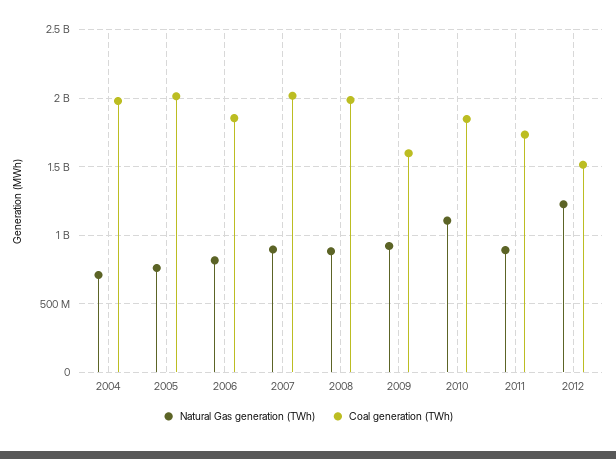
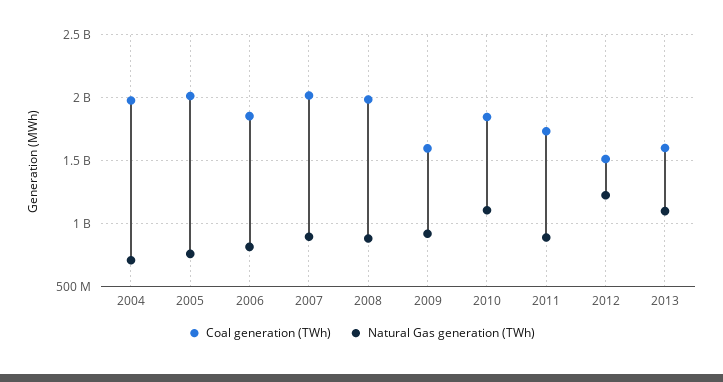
Coal generation (TWh), 2013: none -> 1600000000
Natural Gas generation (TWh), 2013: none -> 1100000000

